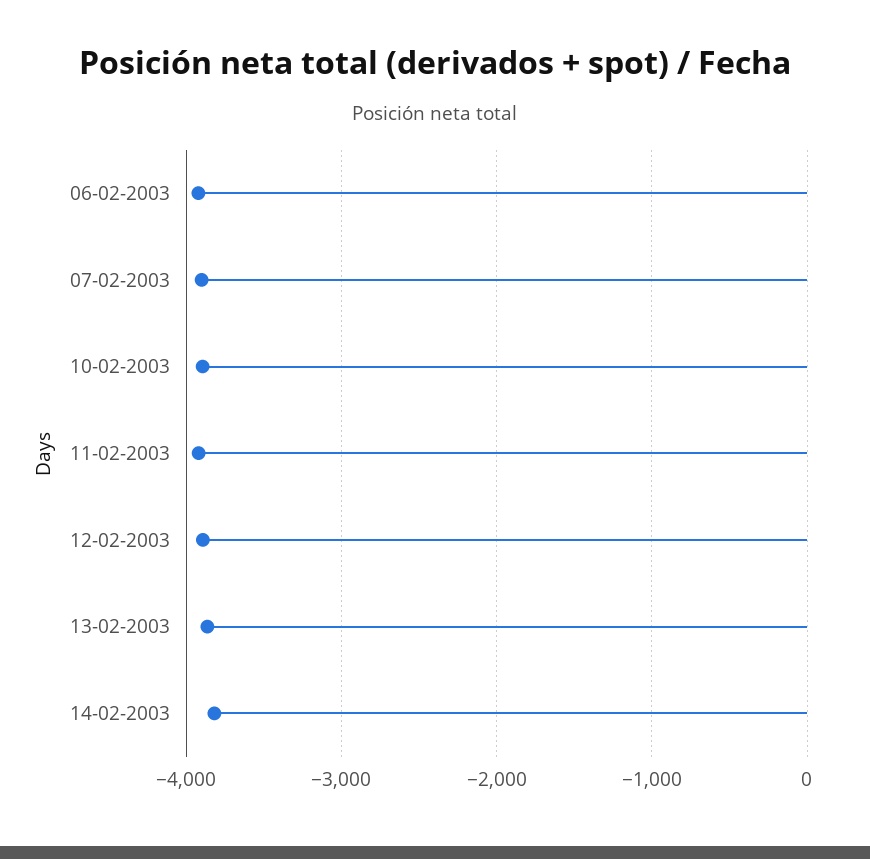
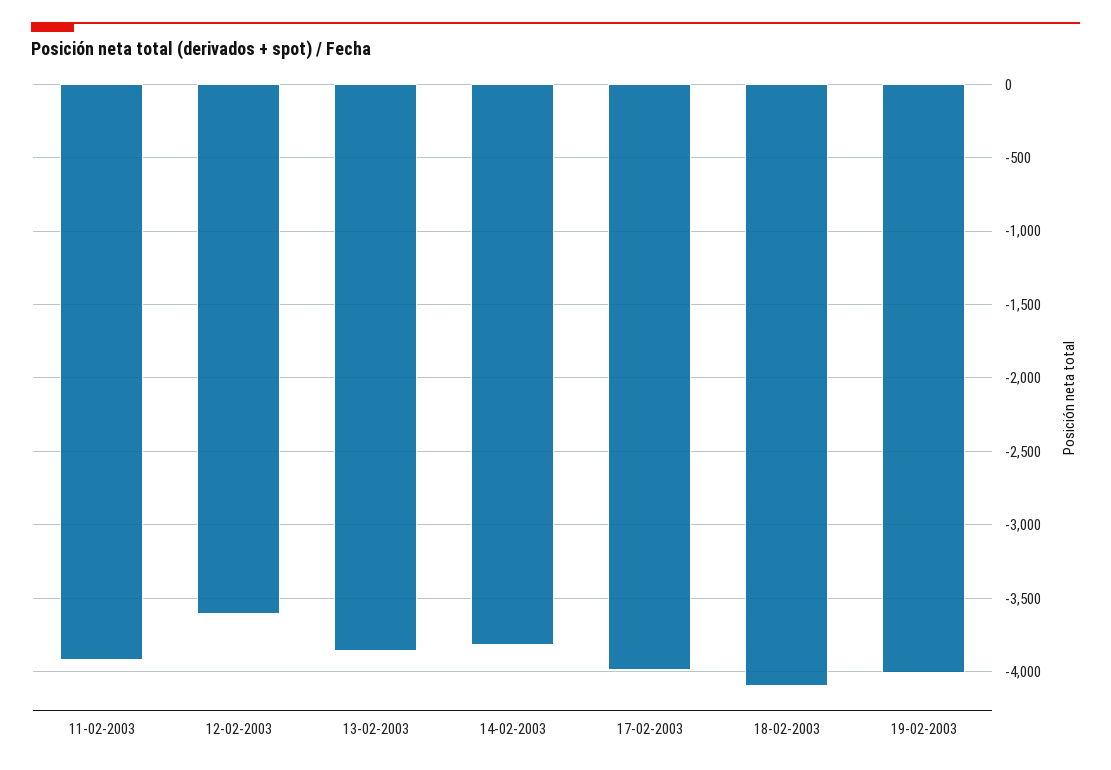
06-02-2003: -3900 -> none
07-02-2003: -3900 -> none
10-02-2003: -3900 -> none
12-02-2003: -3900 -> -3600
17-02-2003: none -> -4000
18-02-2003: none -> -4100
19-02-2003: none -> -4000

